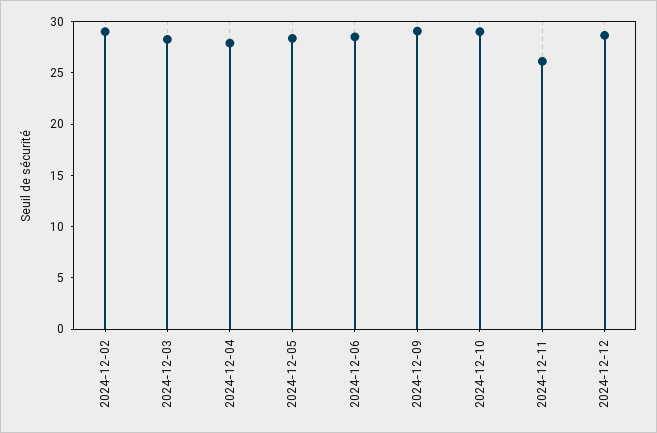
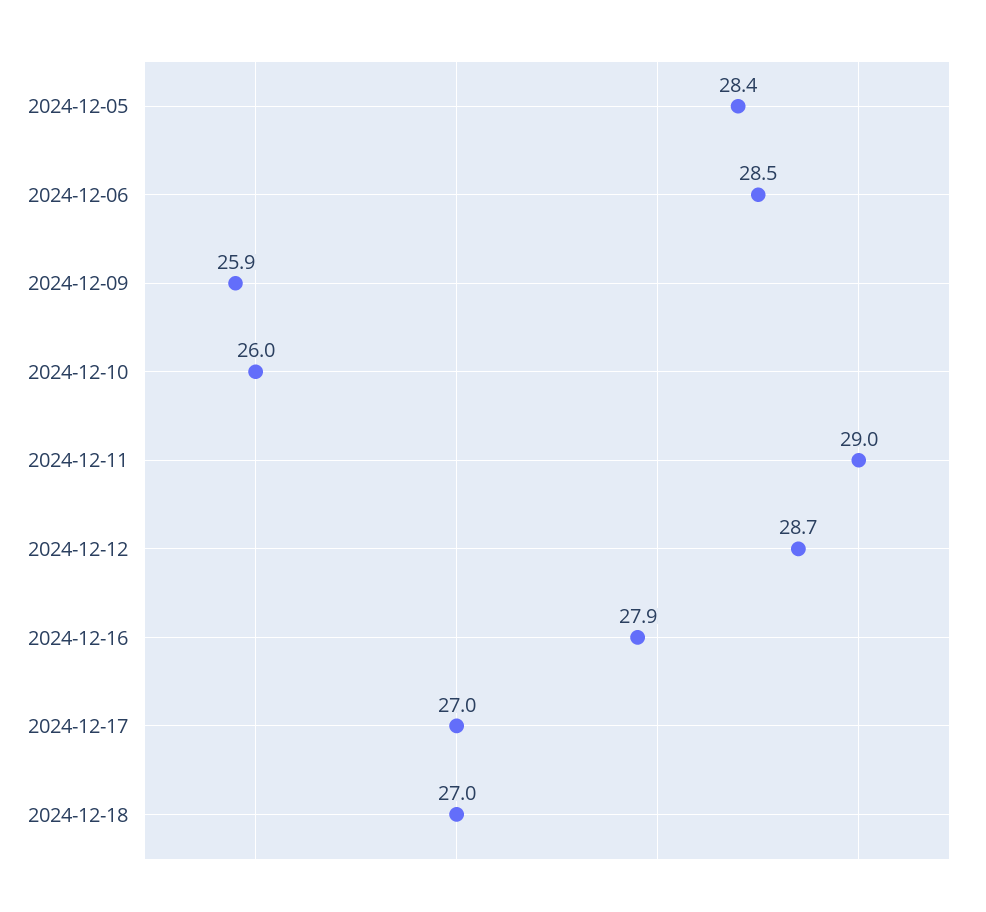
2024-12-02: 29 -> none
2024-12-03: 28 -> none
2024-12-04: 28 -> none
2024-12-09: 29 -> 25.9
2024-12-10: 29 -> 26
2024-12-11: 26 -> 29
2024-12-16: none -> 27.9
2024-12-17: none -> 27
2024-12-18: none -> 27

